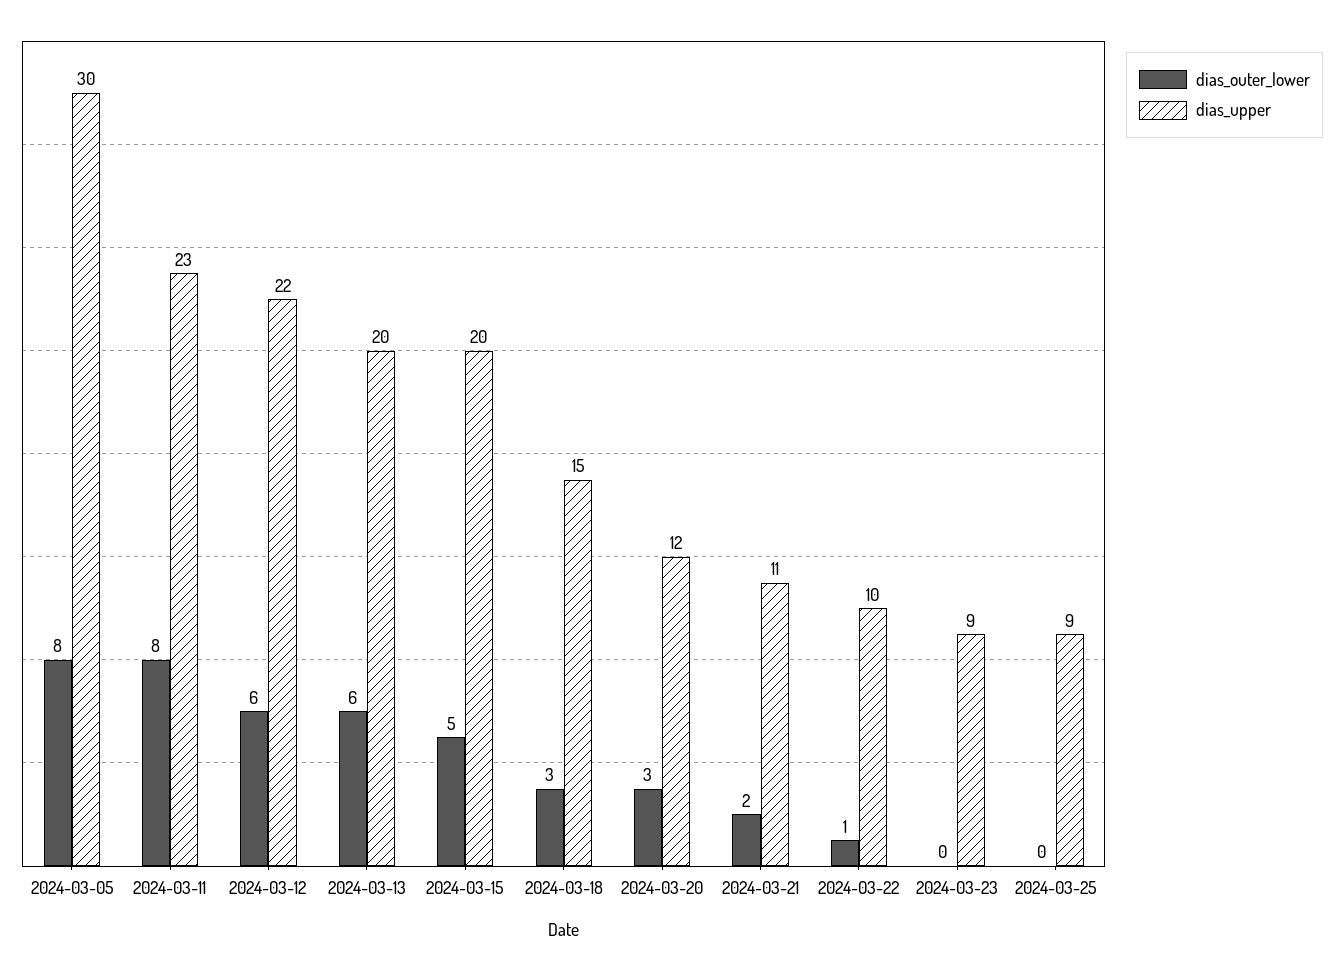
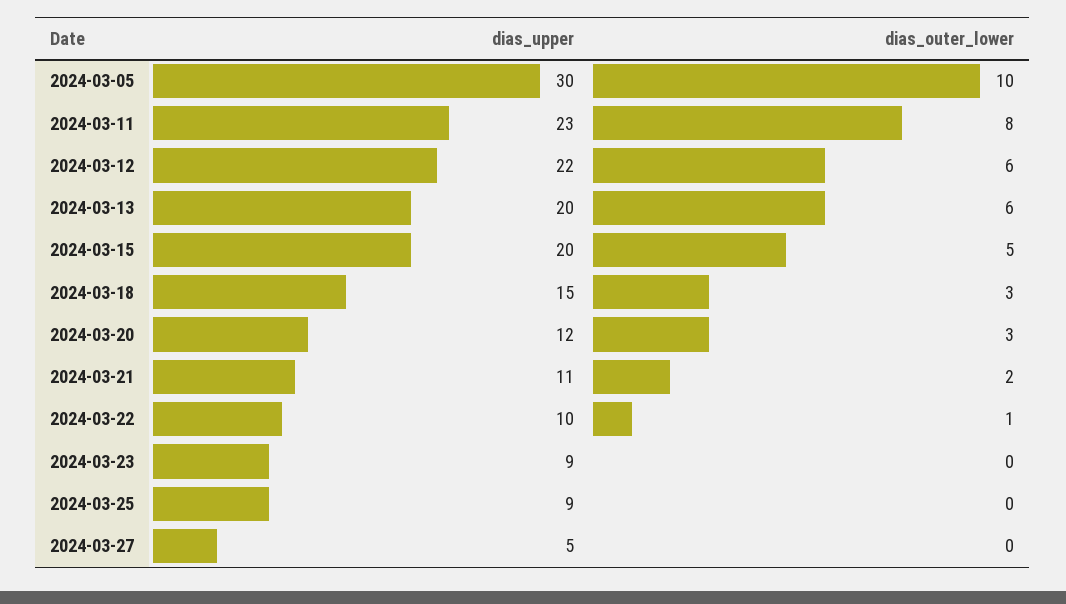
dias_outer_lower, 2024-03-05: 8 -> 10
dias_upper, 2024-03-27: none -> 5
dias_outer_lower, 2024-03-27: none -> 0

